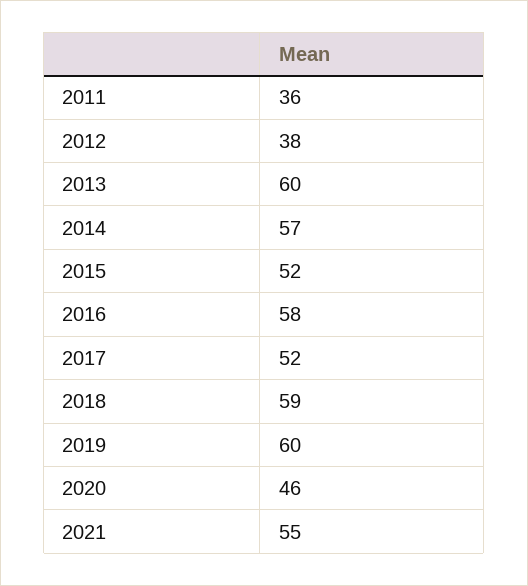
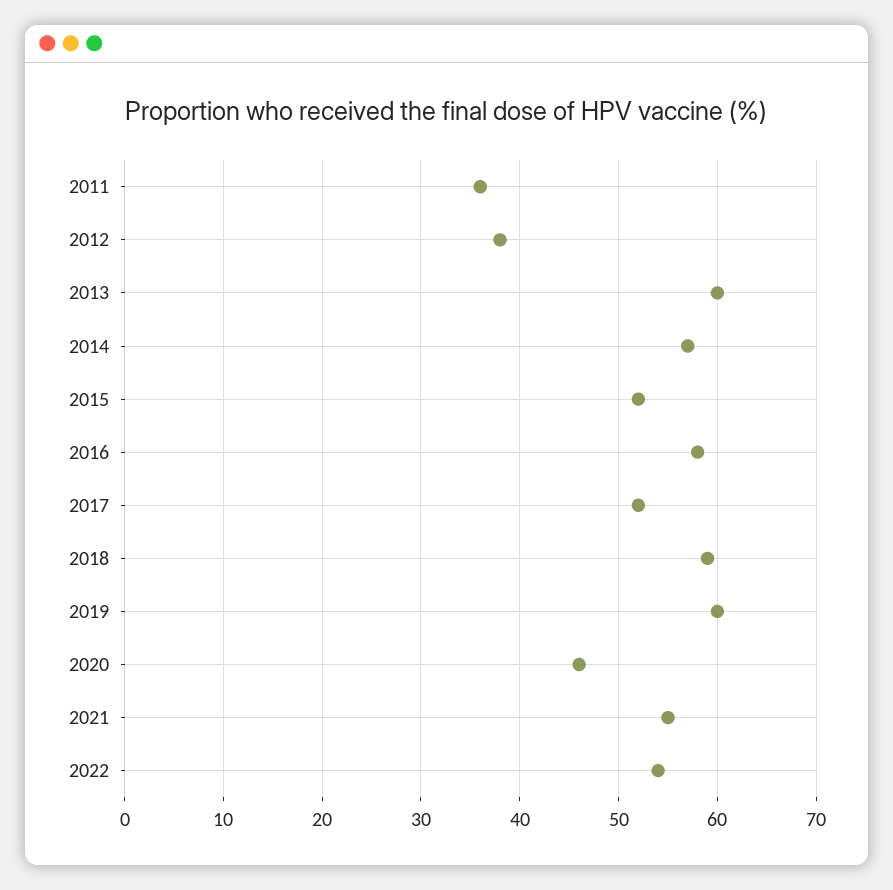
2022: none -> 54

